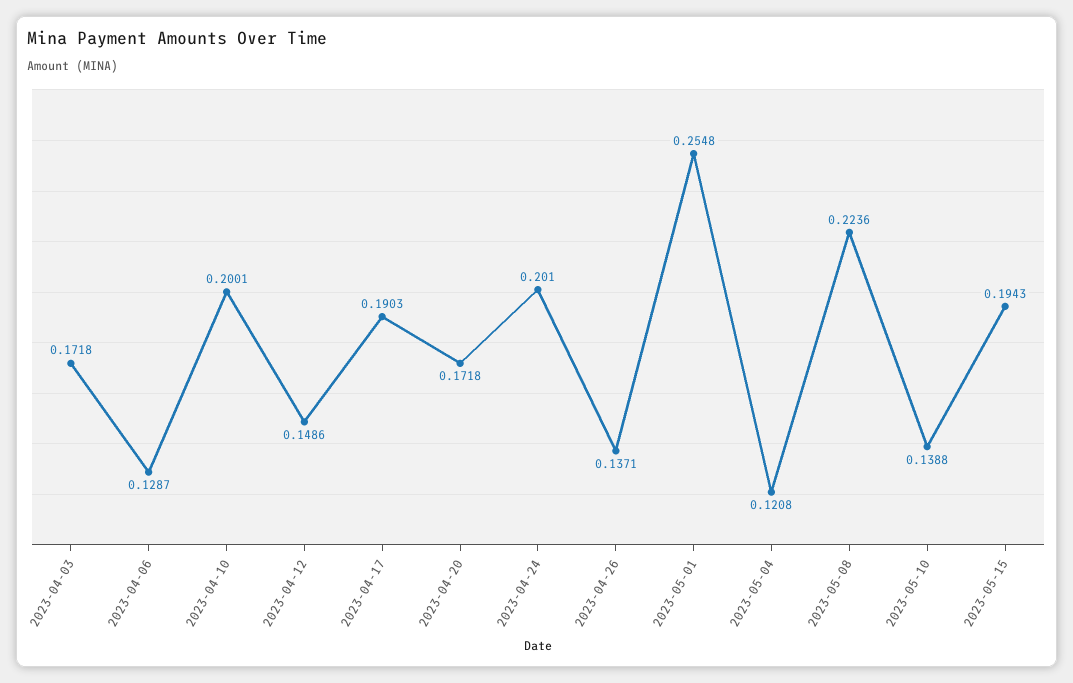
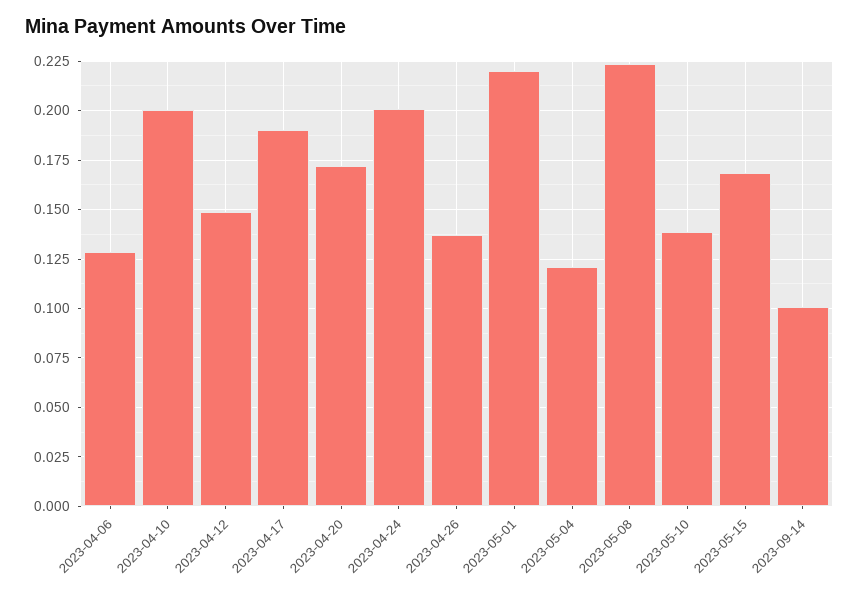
2023-04-03: 0.1718 -> none
2023-05-01: 0.2548 -> 0.22
2023-05-15: 0.1943 -> 0.17
2023-09-14: none -> 0.1

